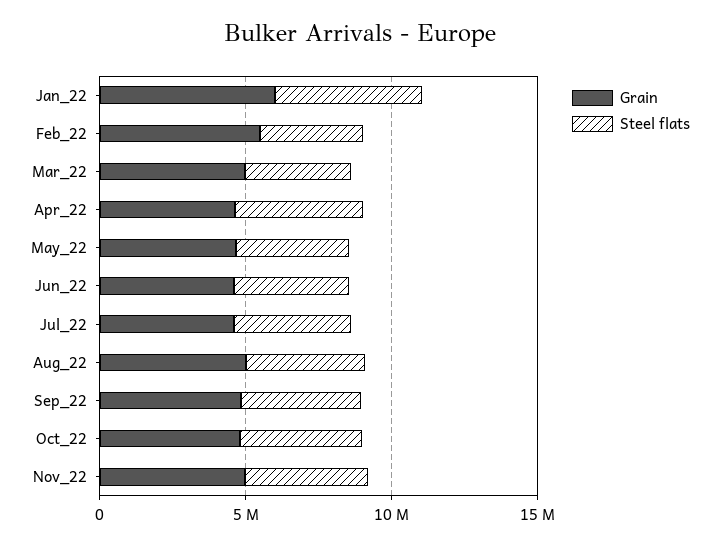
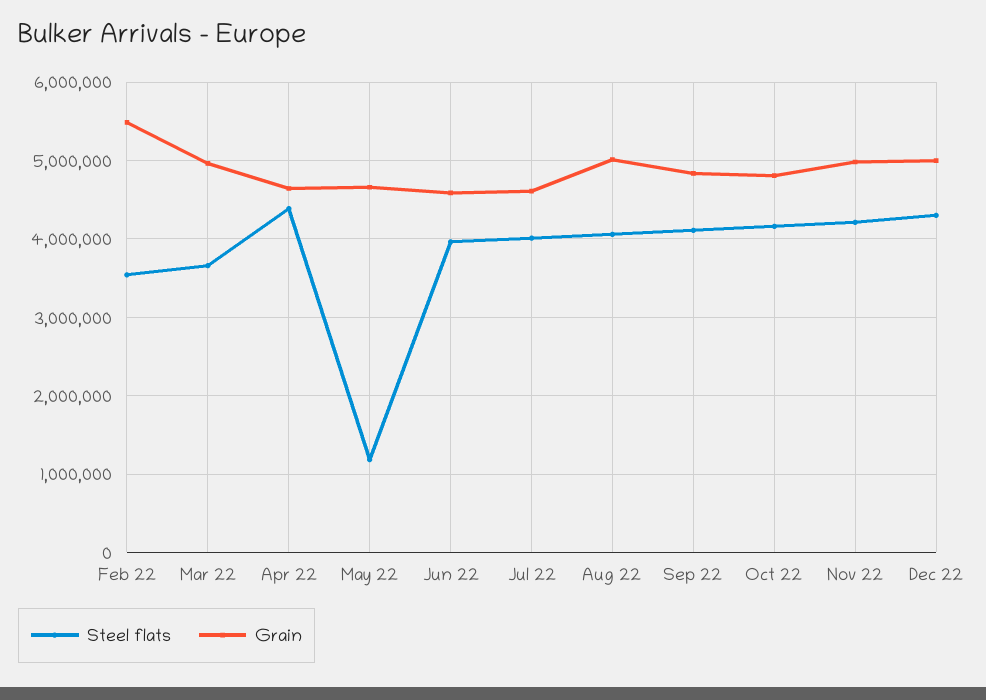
Grain, Jan_22: 6000000 -> none
Steel flats, Jan_22: 5000000 -> none
Steel flats, May_22: 4000000 -> 1200000
Steel flats, Dec 22: none -> 4300000
Grain, Dec 22: none -> 5000000

